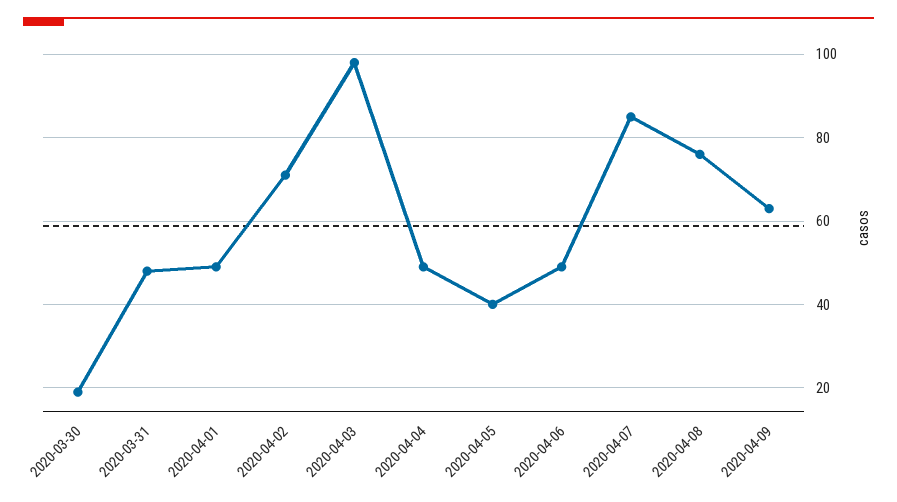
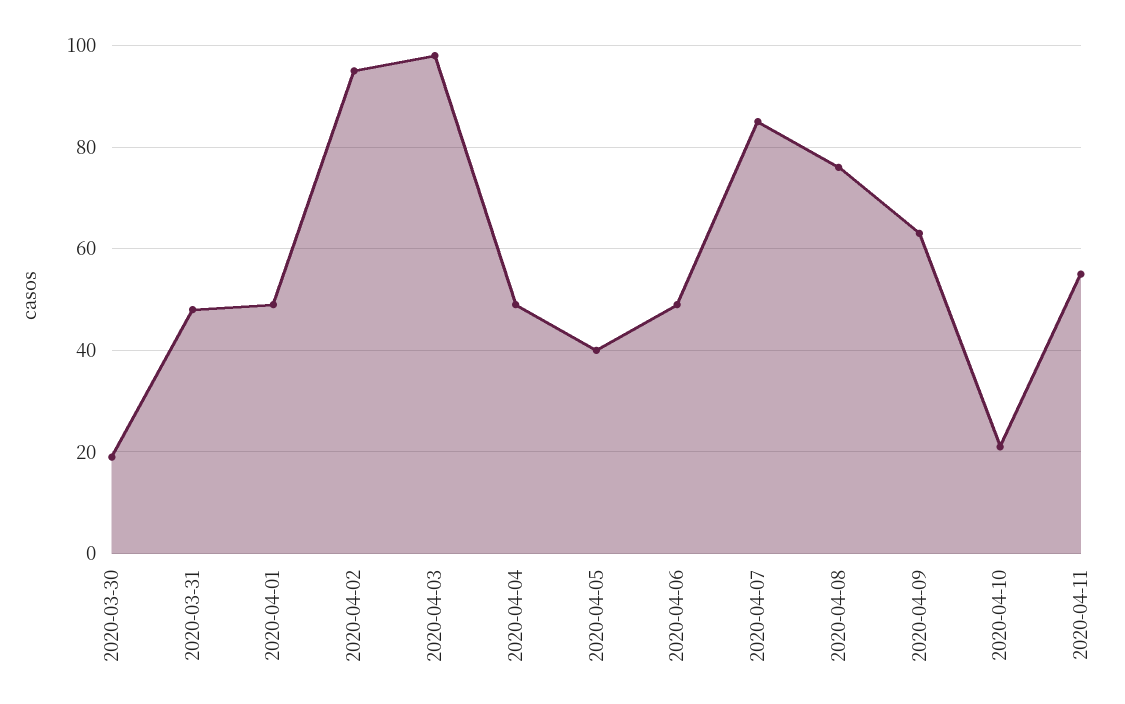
2020-04-02: 70 -> 95
2020-04-10: none -> 20
2020-04-11: none -> 55

